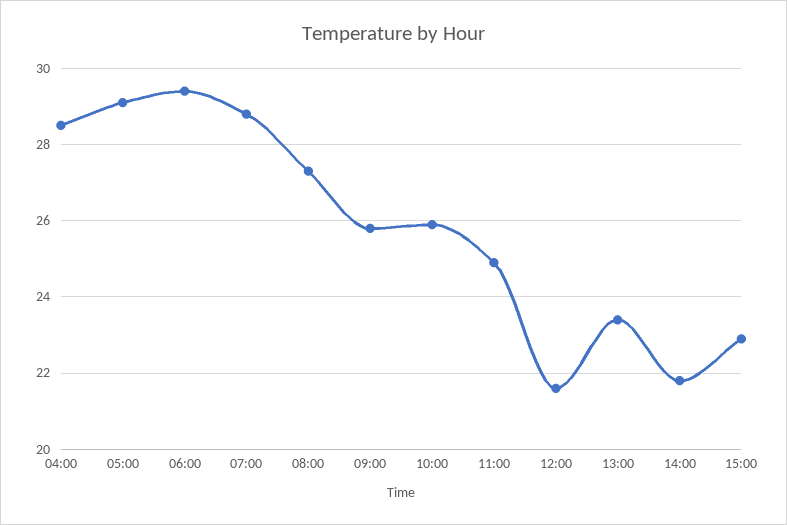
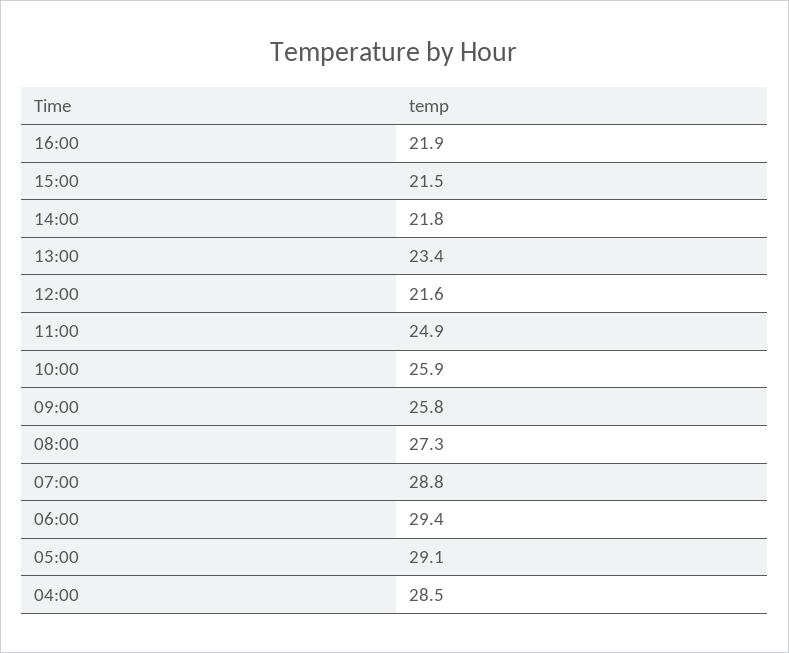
15:00: 23 -> 21.5
16:00: none -> 21.9

